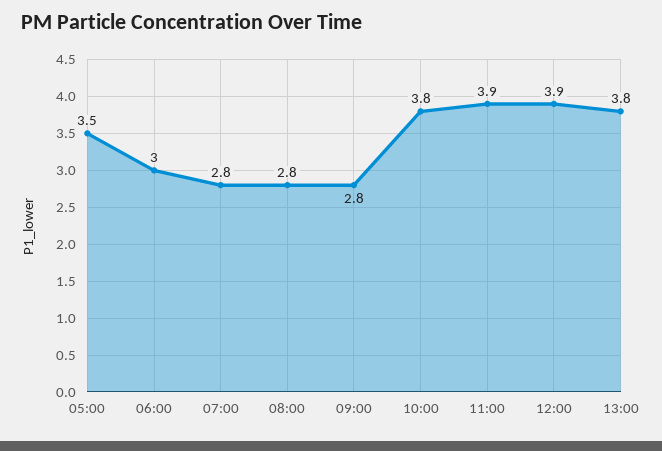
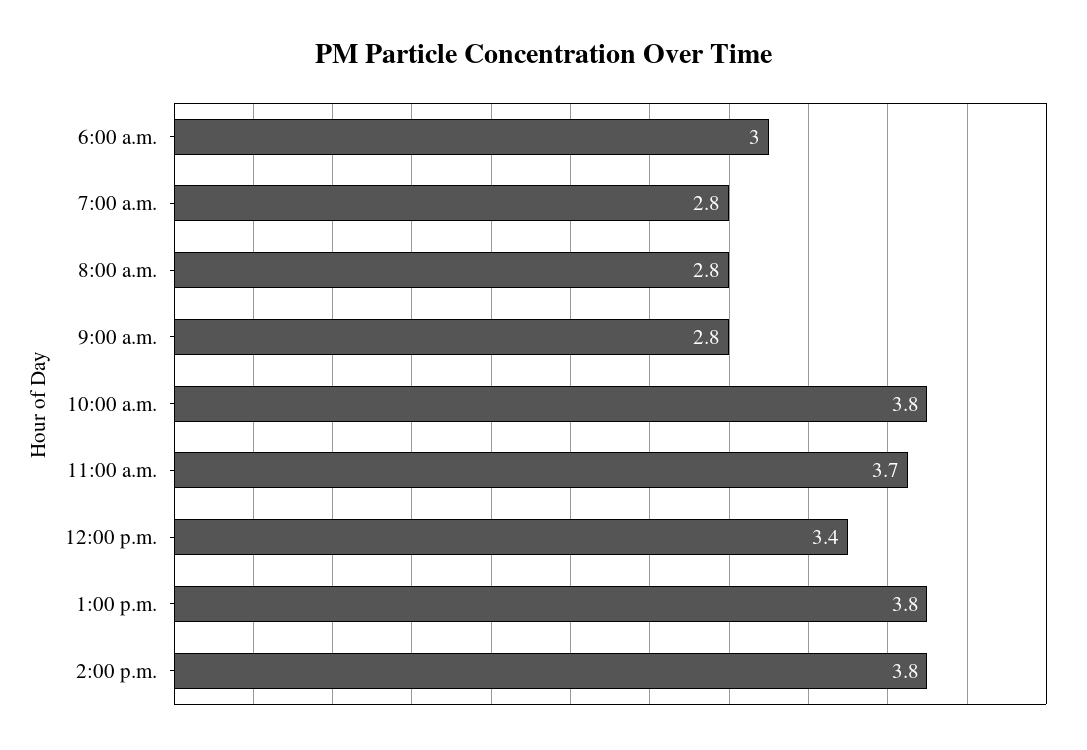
05:00: 3.5 -> none
11:00: 3.9 -> 3.7
12:00: 3.9 -> 3.4
2:00 p.m.: none -> 3.8

